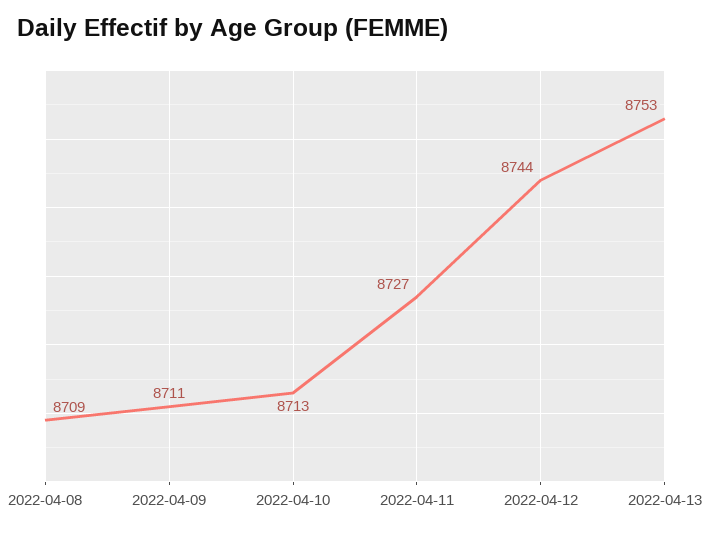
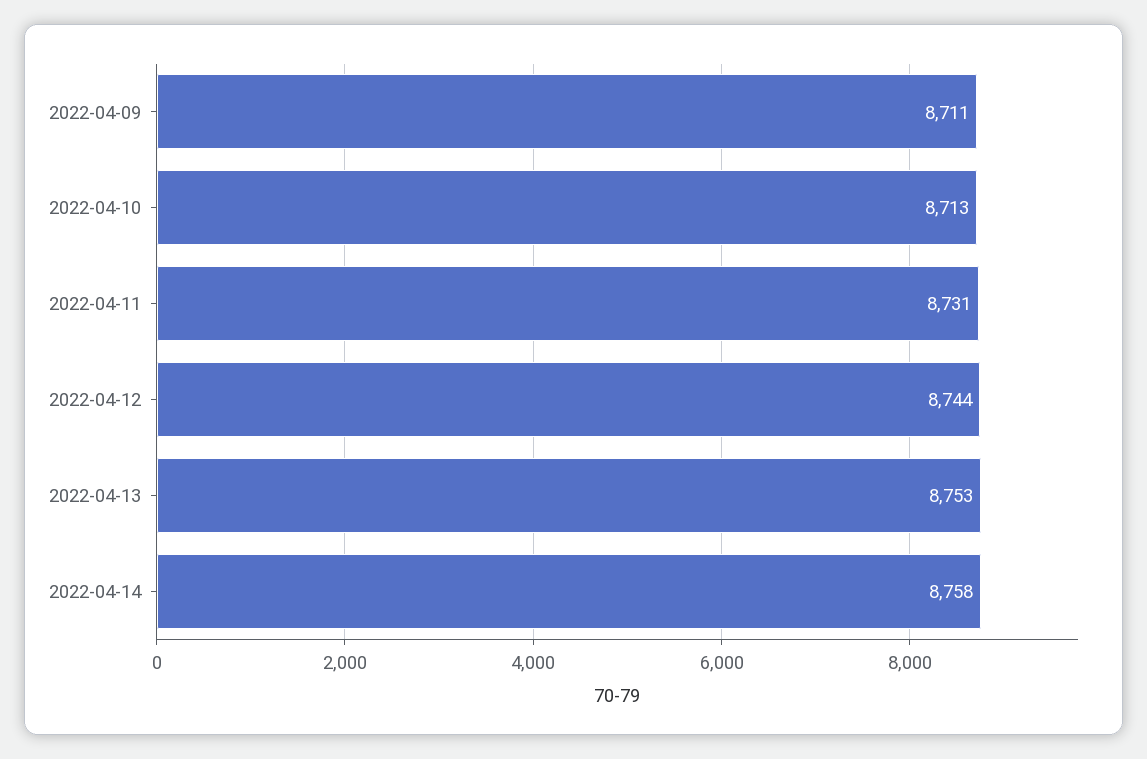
2022-04-08: 8709 -> none
2022-04-11: 8727 -> 8731
2022-04-14: none -> 8758

